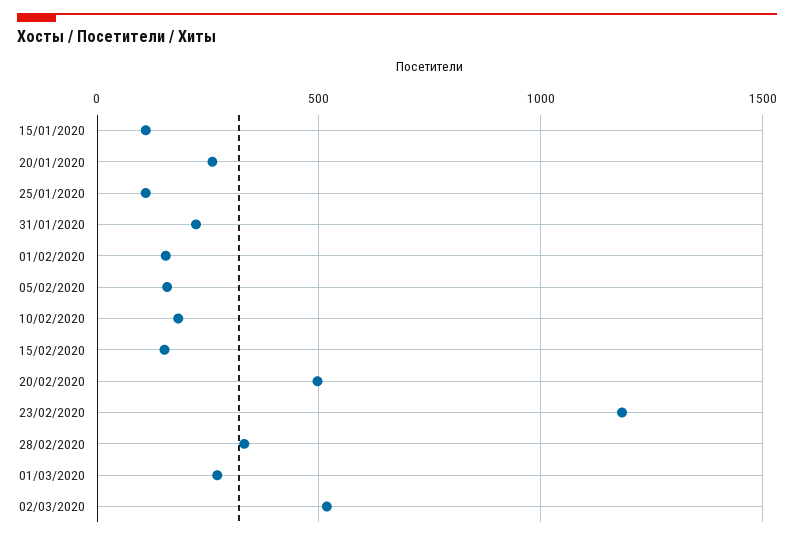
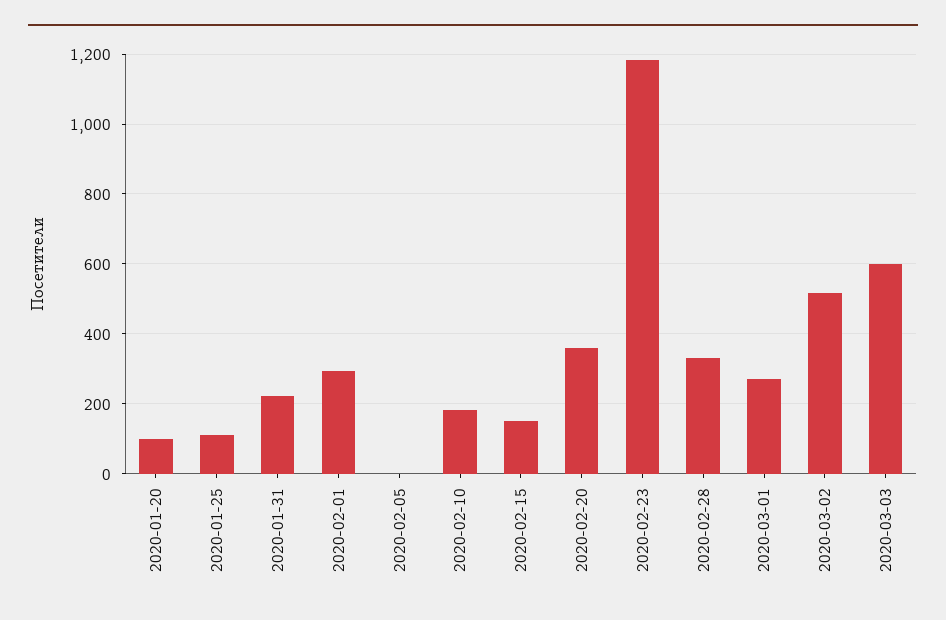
15/01/2020: 100 -> none
20/01/2020: 250 -> 100
01/02/2020: 150 -> 300
05/02/2020: 150 -> 0
20/02/2020: 500 -> 360
2020-03-03: none -> 600

